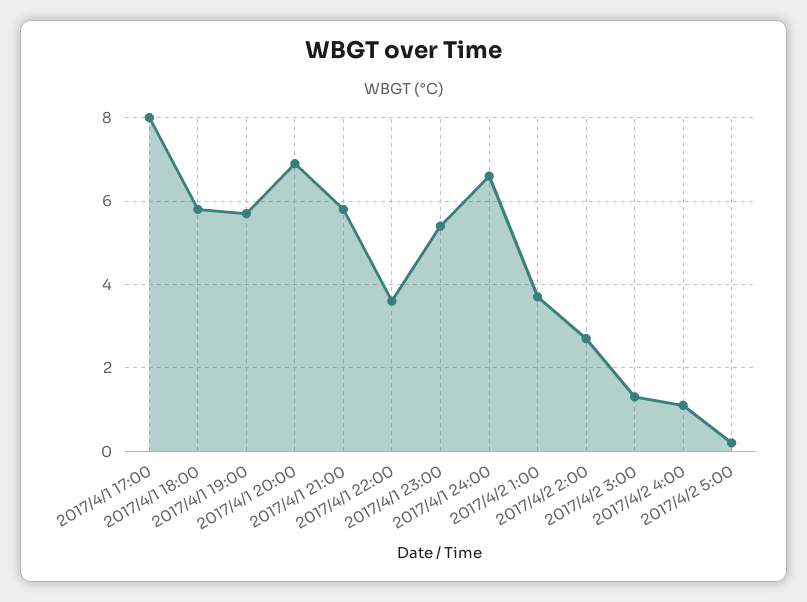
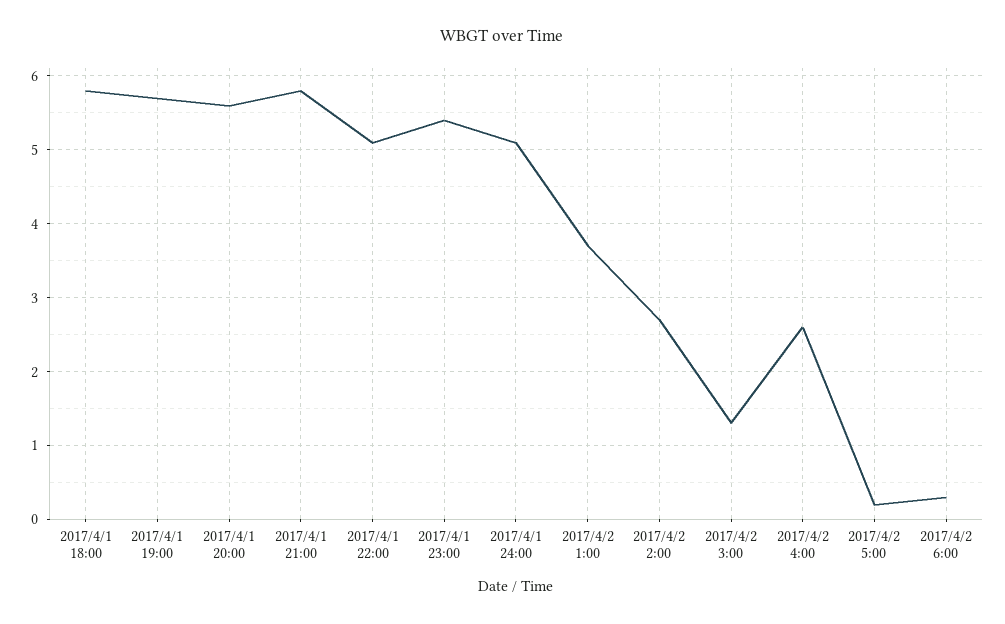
2017/4/1 17:00: 8 -> none
2017/4/1 20:00: 7 -> 5.6
2017/4/1 22:00: 3.5 -> 5.1
2017/4/1 24:00: 6.5 -> 5.1
2017/4/2 4:00: 1 -> 2.6
2017/4/2 6:00: none -> 0.3

